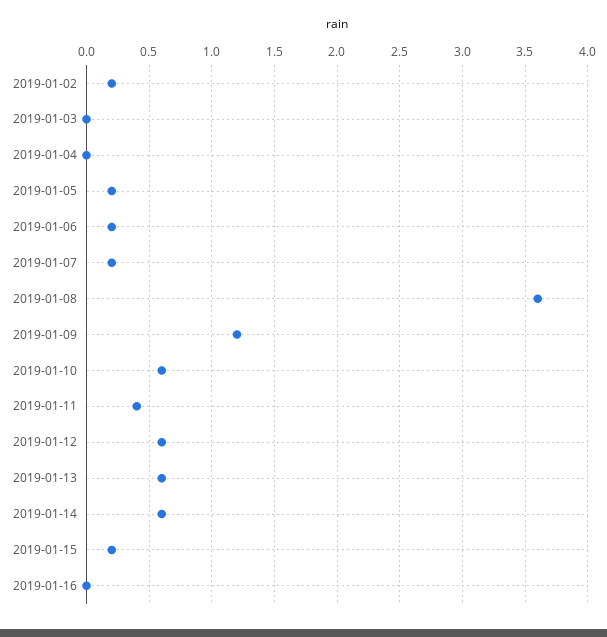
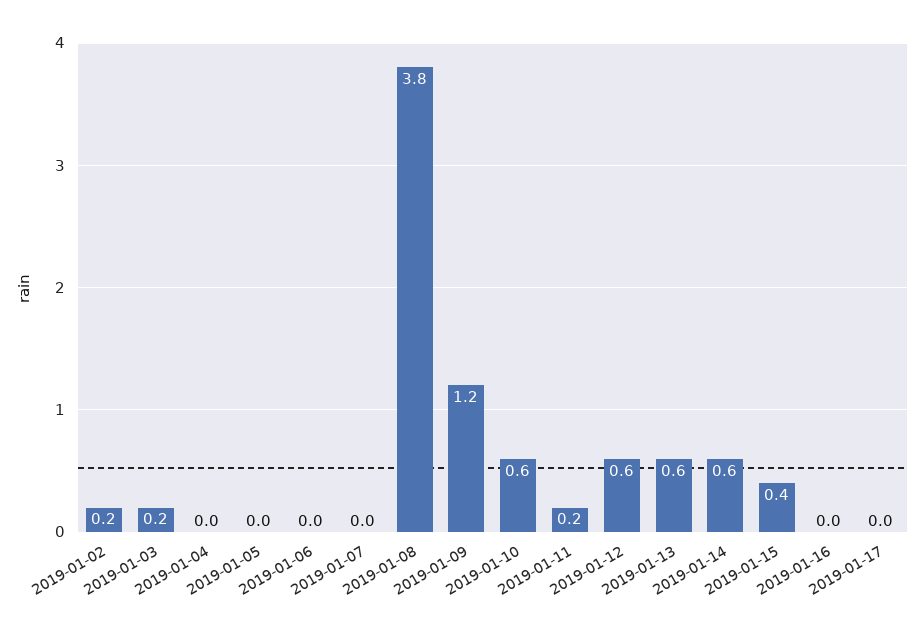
2019-01-03: 0 -> 0.2
2019-01-05: 0.2 -> 0
2019-01-06: 0.2 -> 0
2019-01-07: 0.2 -> 0
2019-01-08: 3.6 -> 3.8
2019-01-11: 0.4 -> 0.2
2019-01-15: 0.2 -> 0.4
2019-01-17: none -> 0

